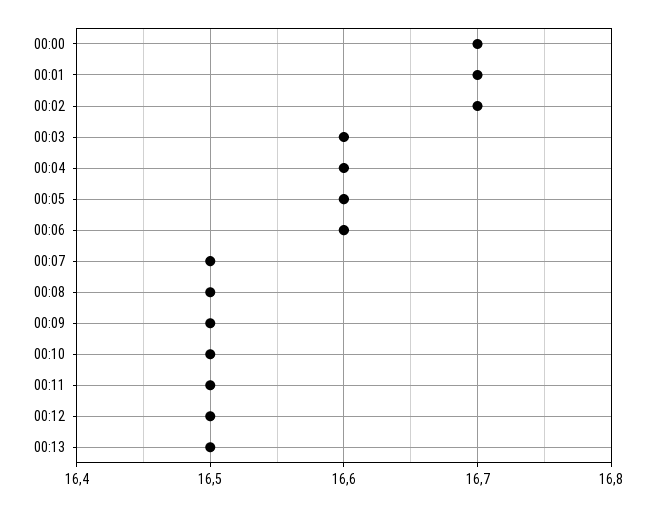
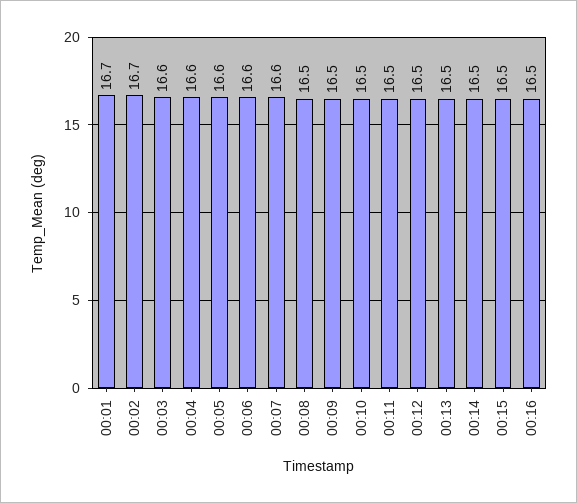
00:00: 16.7 -> none
00:07: 16.5 -> 16.6
00:14: none -> 16.5
00:15: none -> 16.5
00:16: none -> 16.5

